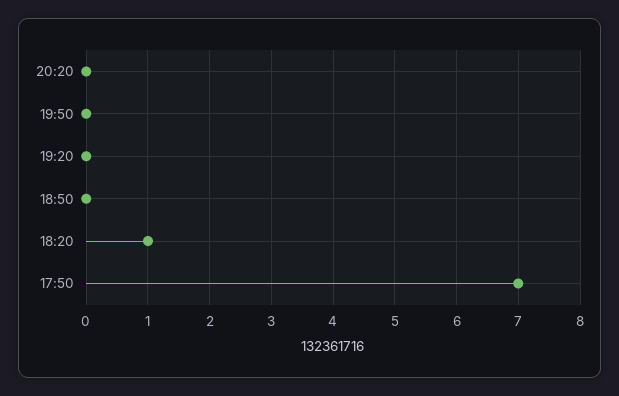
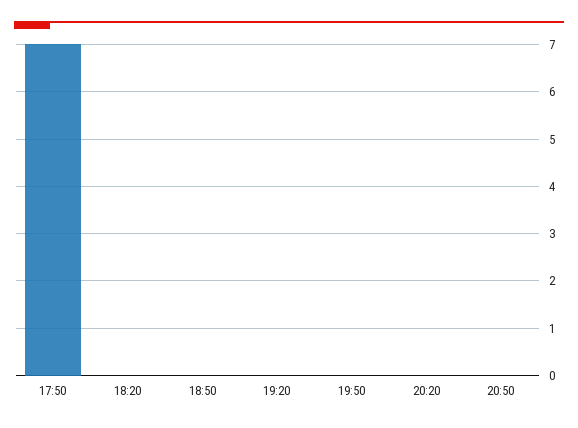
18:20: 1 -> 0
20:50: none -> 0

